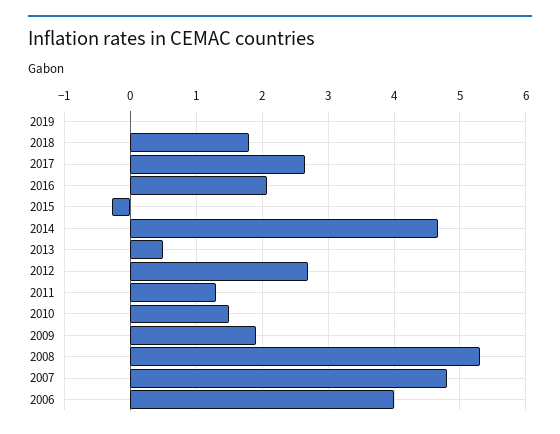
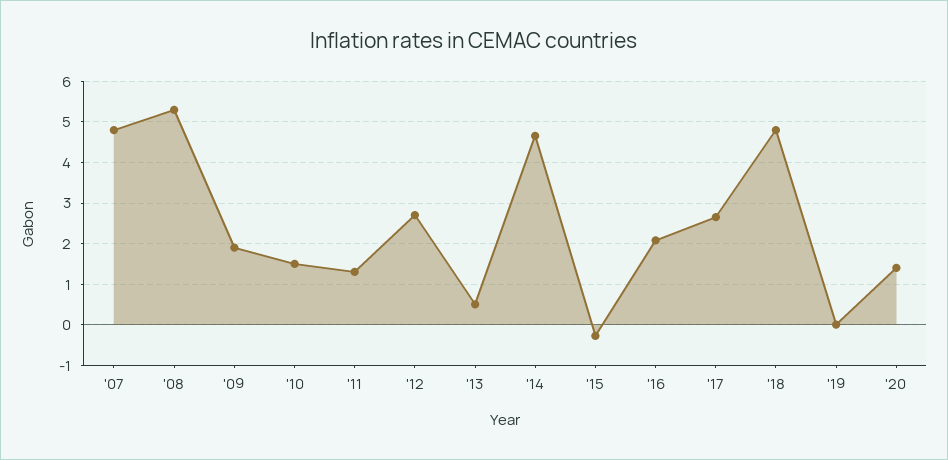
2018: 1.8 -> 4.8
2006: 4 -> none
'20: none -> 1.4

